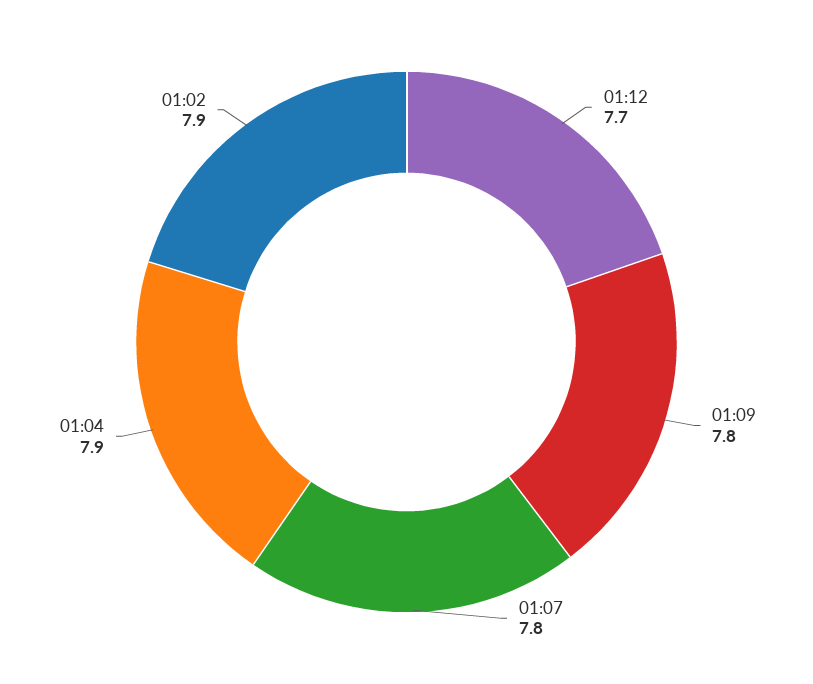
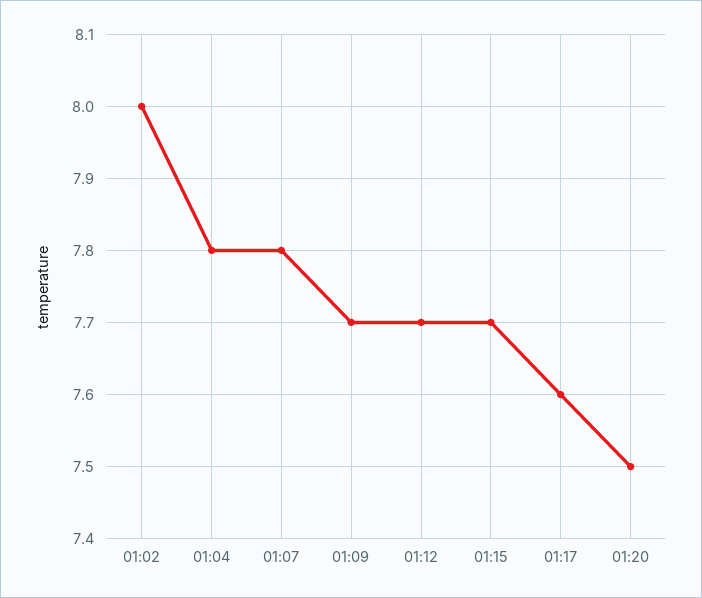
01:09: 7.8 -> 7.7
01:04: 7.9 -> 7.8
01:02: 7.9 -> 8
01:15: none -> 7.7
01:17: none -> 7.6
01:20: none -> 7.5

